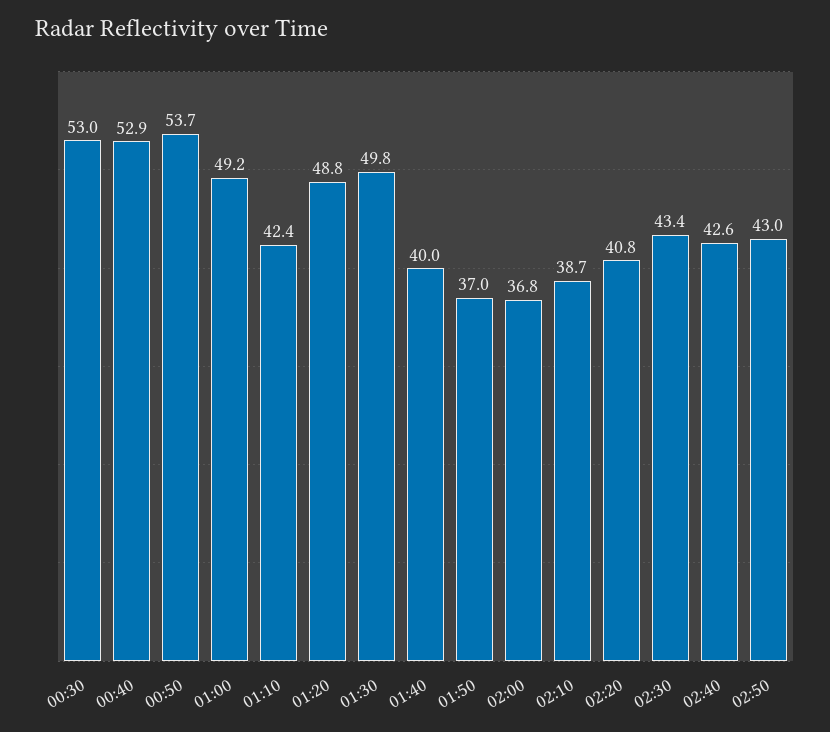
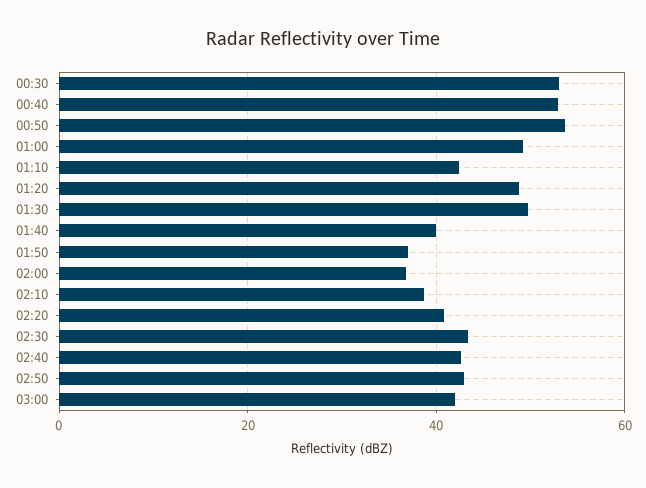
03:00: none -> 42

